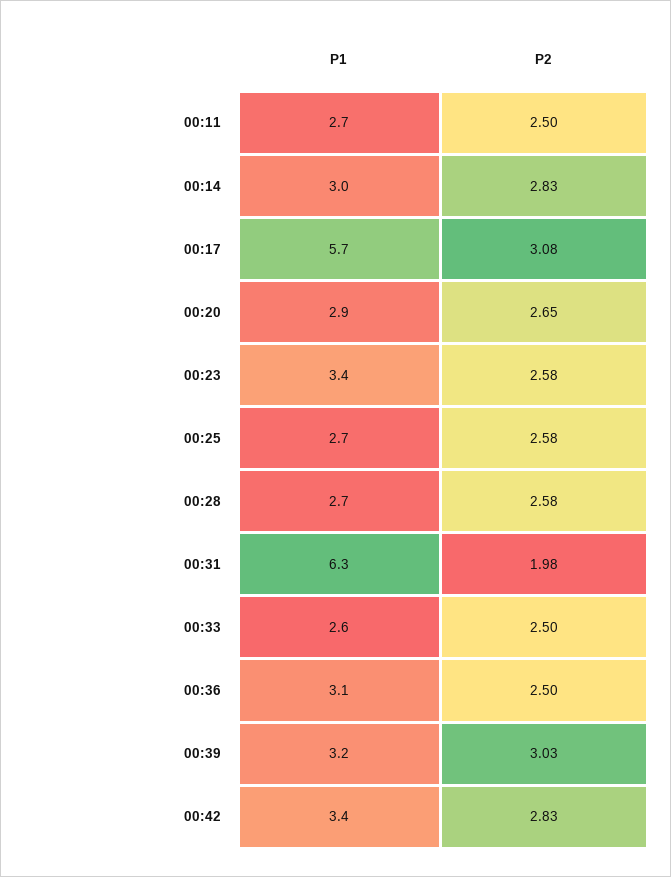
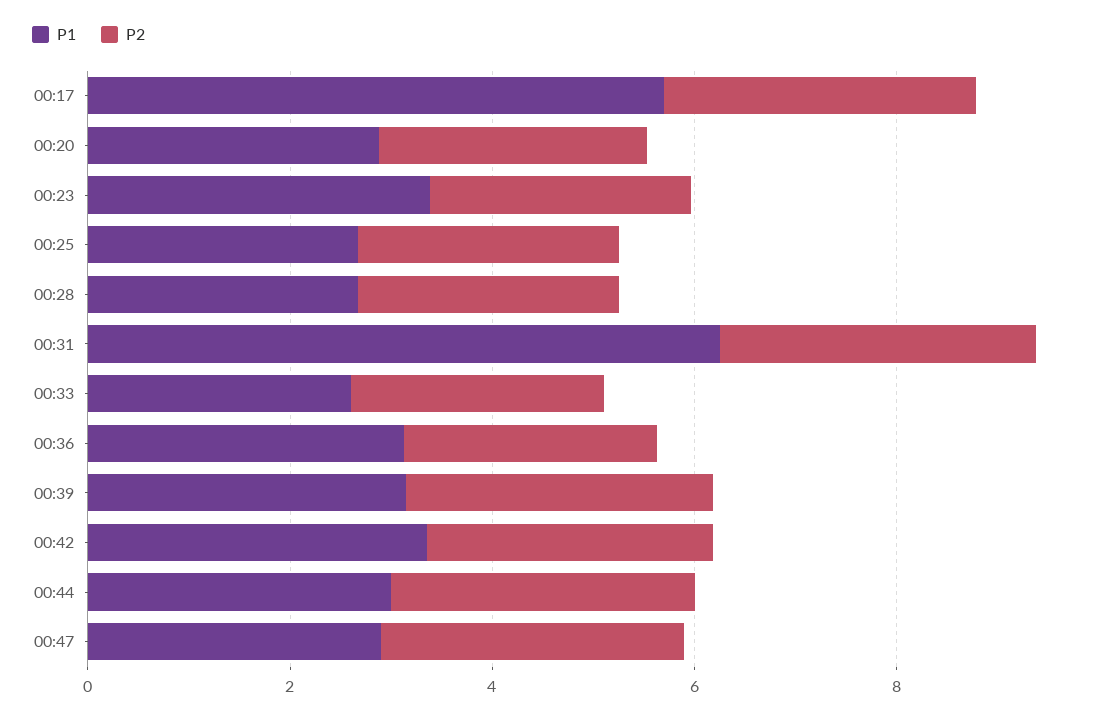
P1, 00:11: 2.7 -> none
P2, 00:11: 2.5 -> none
P1, 00:14: 3 -> none
P2, 00:14: 2.83 -> none
P2, 00:31: 1.98 -> 3
P1, 00:44: none -> 3
P2, 00:44: none -> 3
P1, 00:47: none -> 3
P2, 00:47: none -> 3

